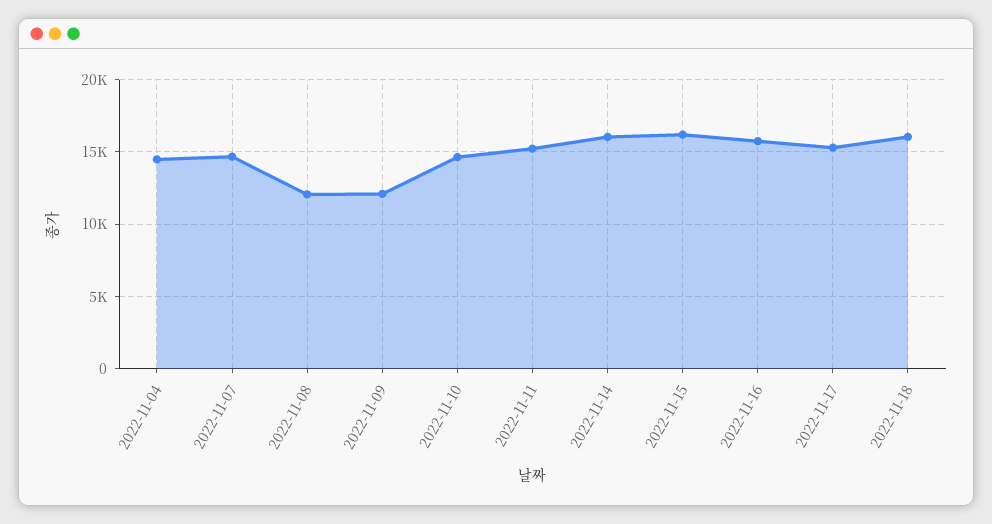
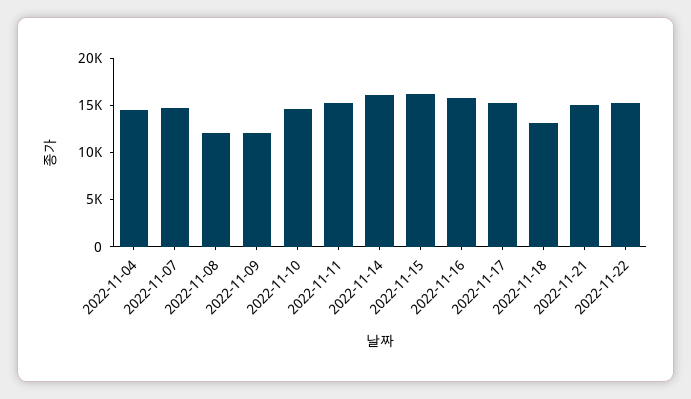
2022-11-18: 16000 -> 13000
2022-11-21: none -> 15000
2022-11-22: none -> 15000

